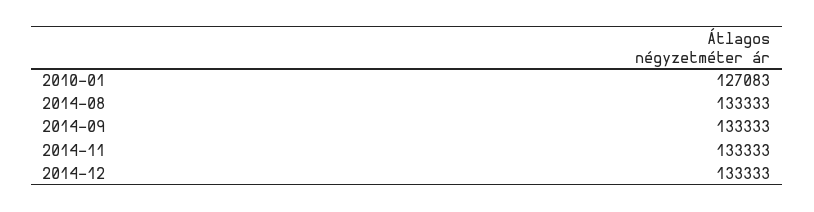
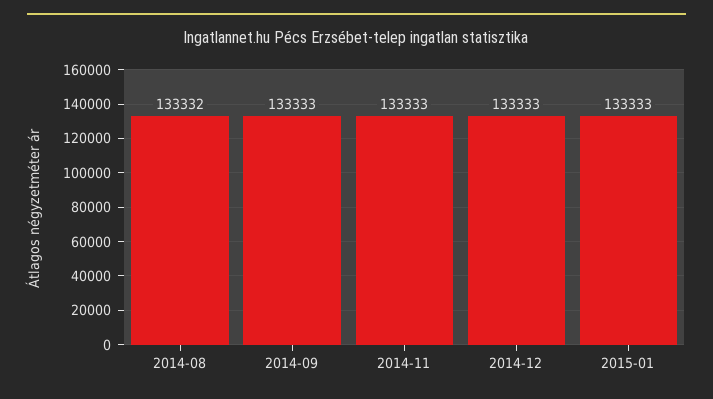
2010-01: 127083 -> none
2014-08: 133333 -> 133332
2015-01: none -> 133333

